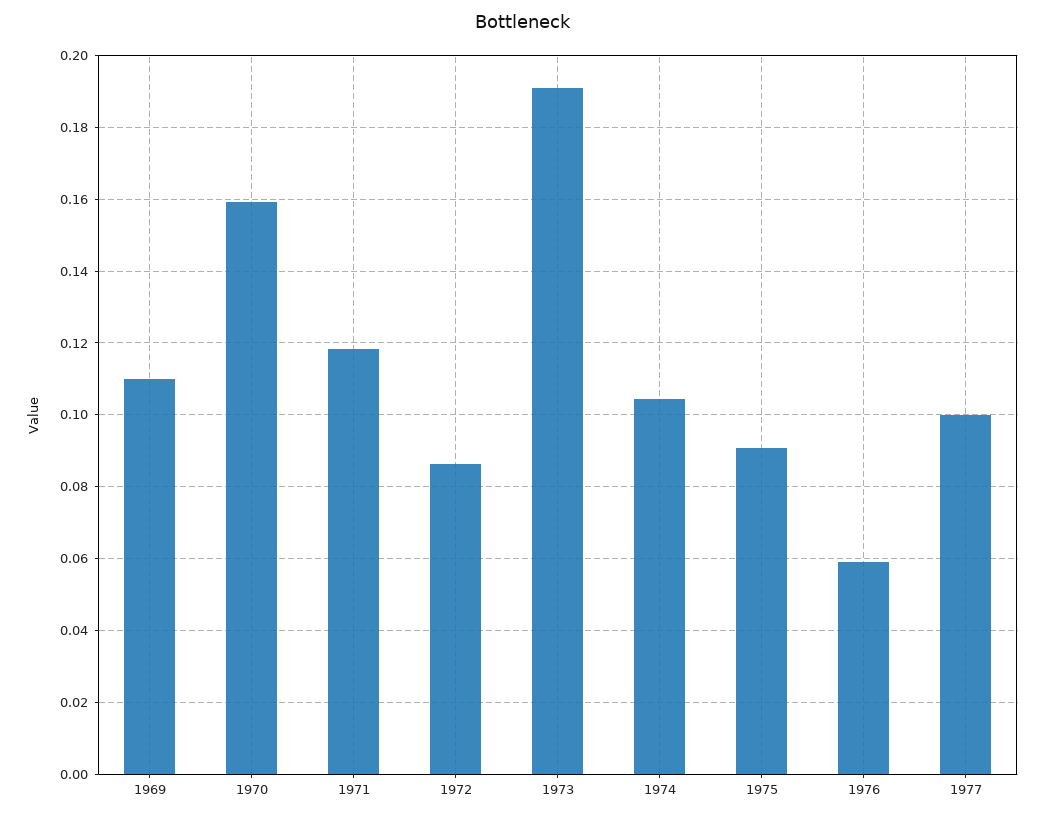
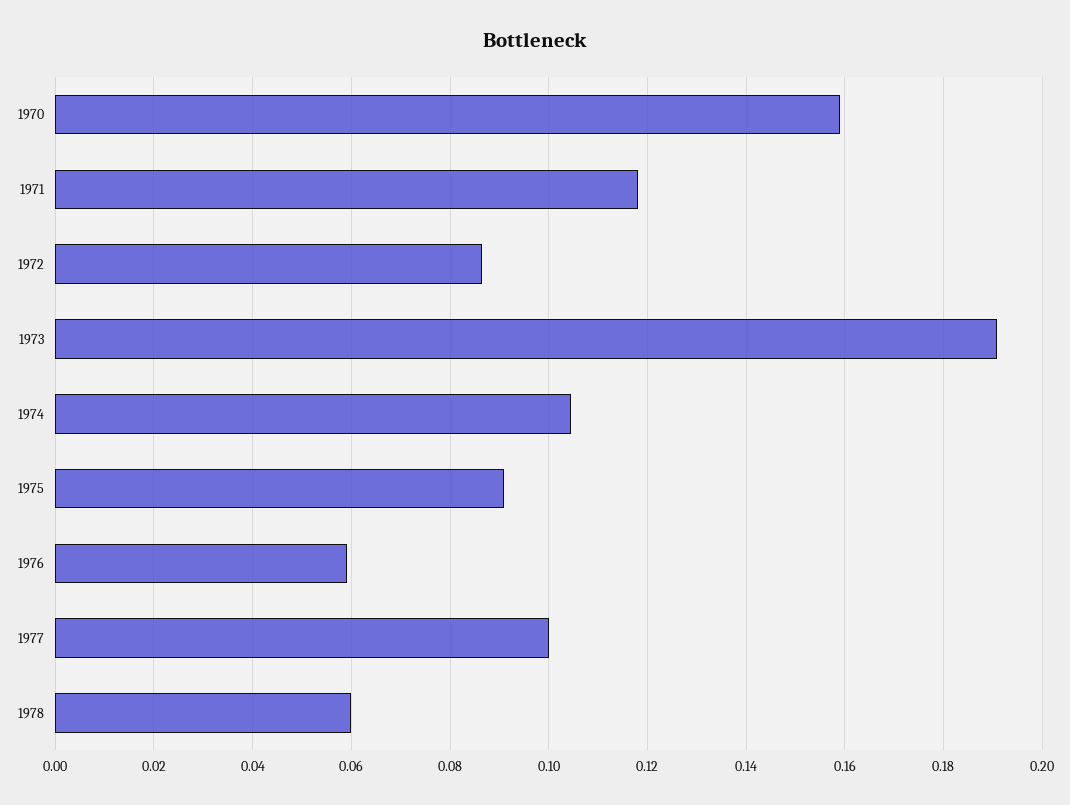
1969: 0.11 -> none
1978: none -> 0.06

